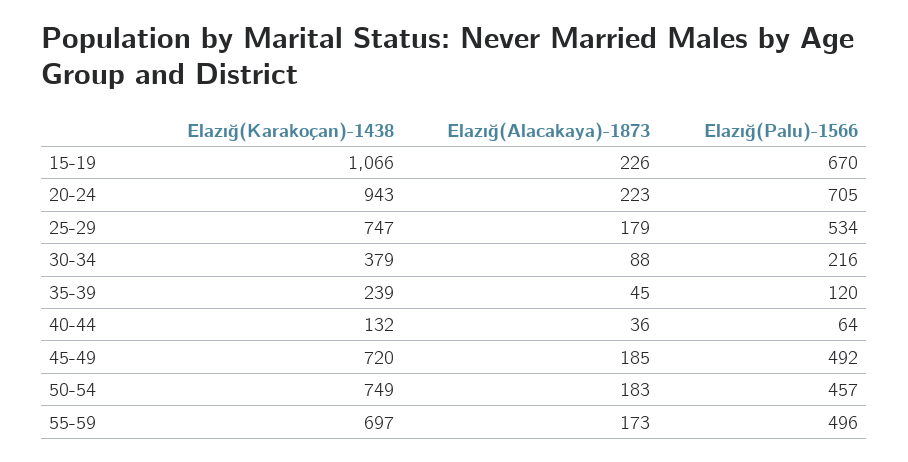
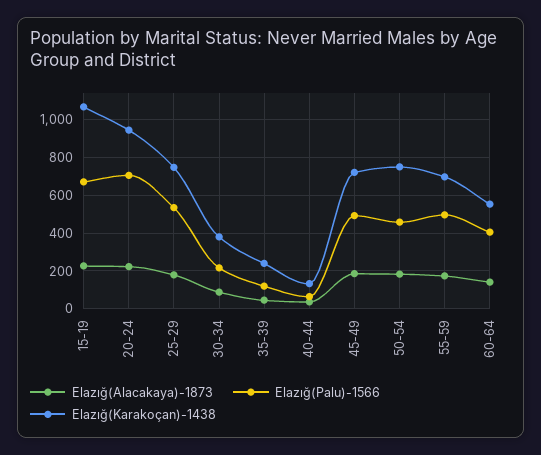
Elazığ(Alacakaya)-1873, 60-64: none -> 150
Elazığ(Palu)-1566, 60-64: none -> 400
Elazığ(Karakoçan)-1438, 60-64: none -> 550

